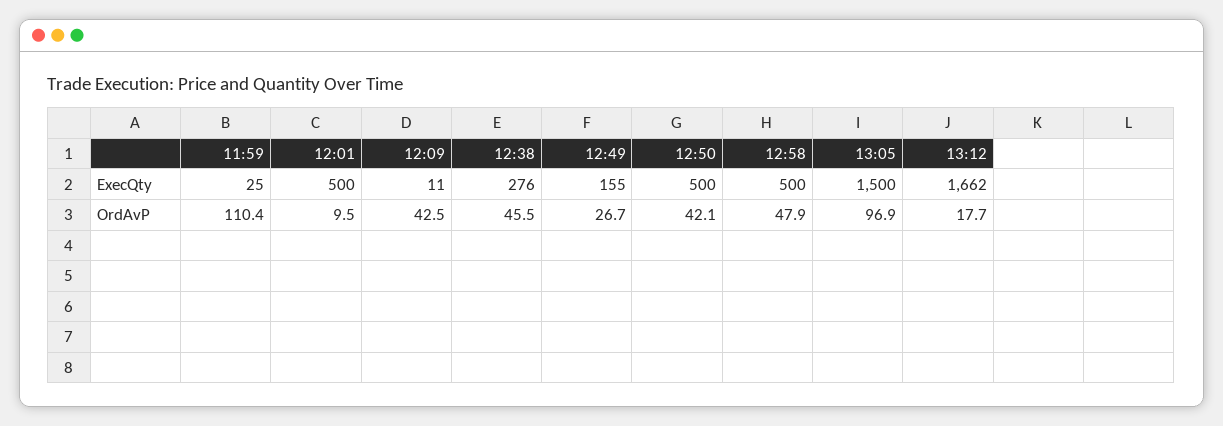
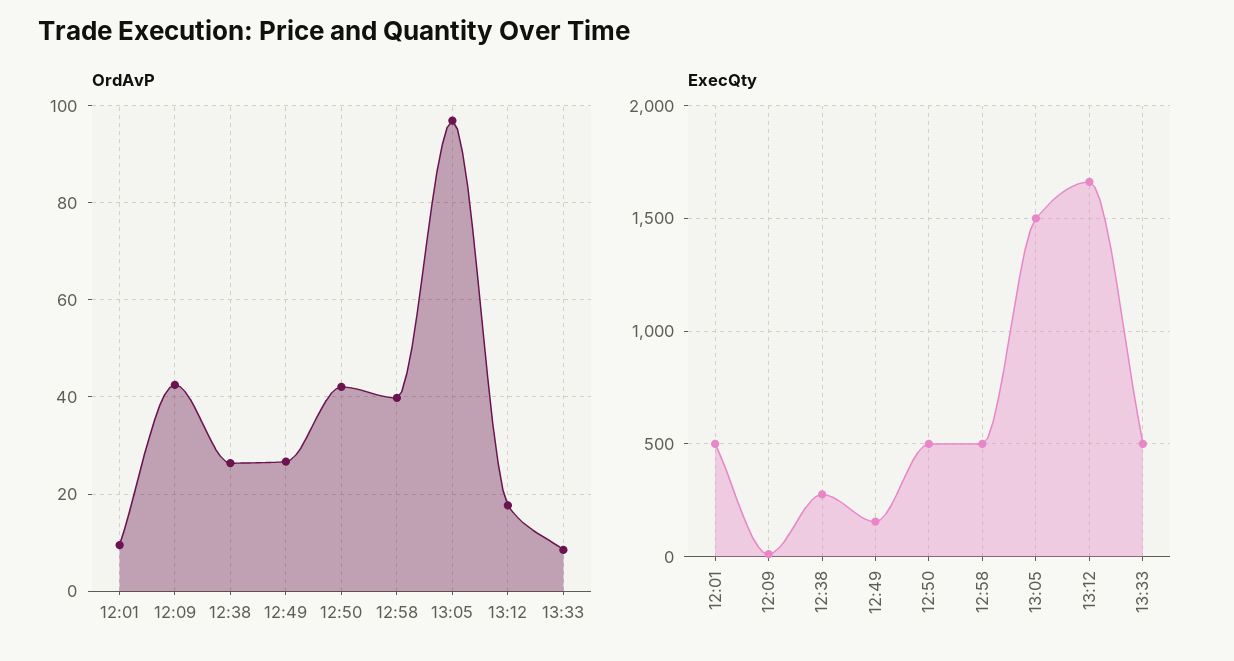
ExecQty, 11:59: 25 -> none
OrdAvP, 11:59: 110.4 -> none
OrdAvP, 12:38: 45.5 -> 26
OrdAvP, 12:58: 47.9 -> 40
OrdAvP, 13:33: none -> 8
ExecQty, 13:33: none -> 500

